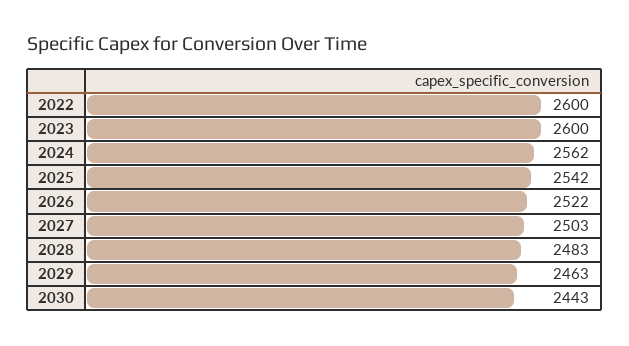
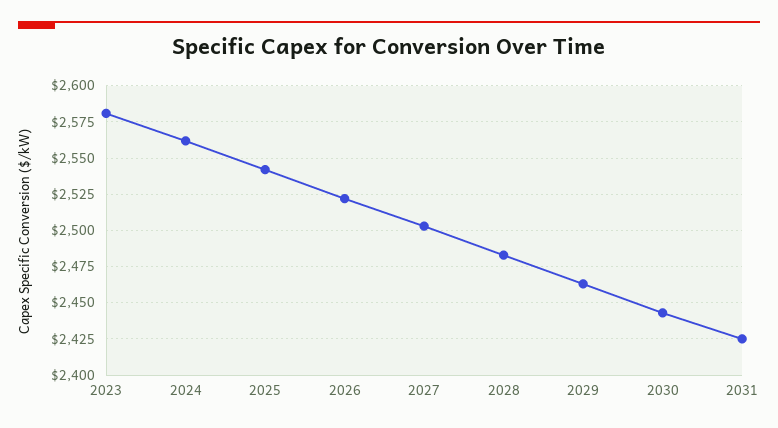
2022: 2600 -> none
2023: 2600 -> 2580
2031: none -> 2425

